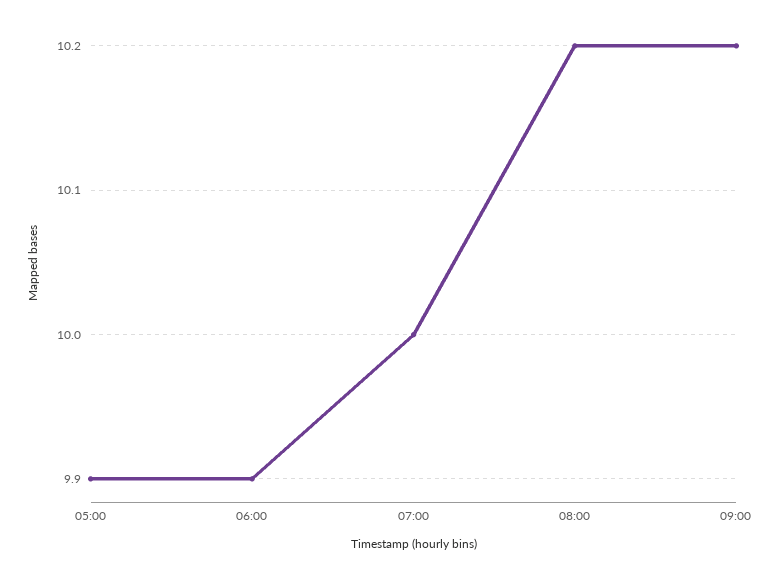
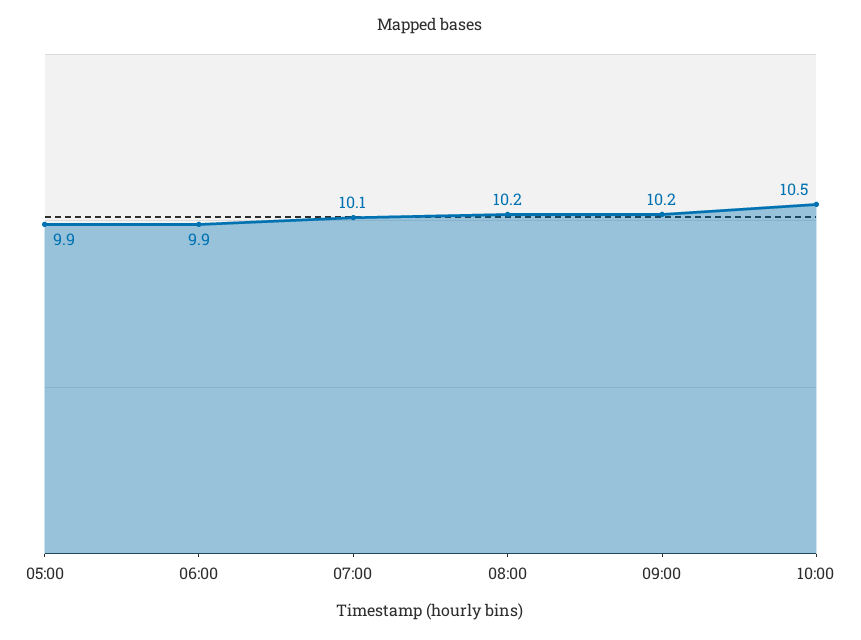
07:00: 10 -> 10.1
10:00: none -> 10.5

